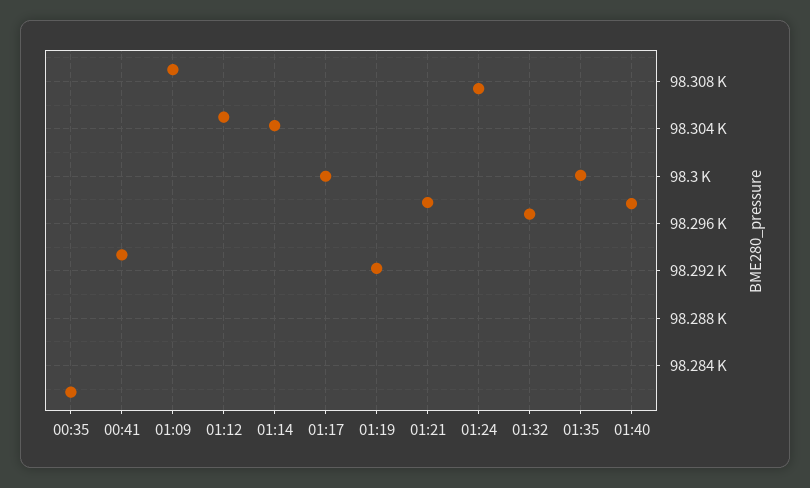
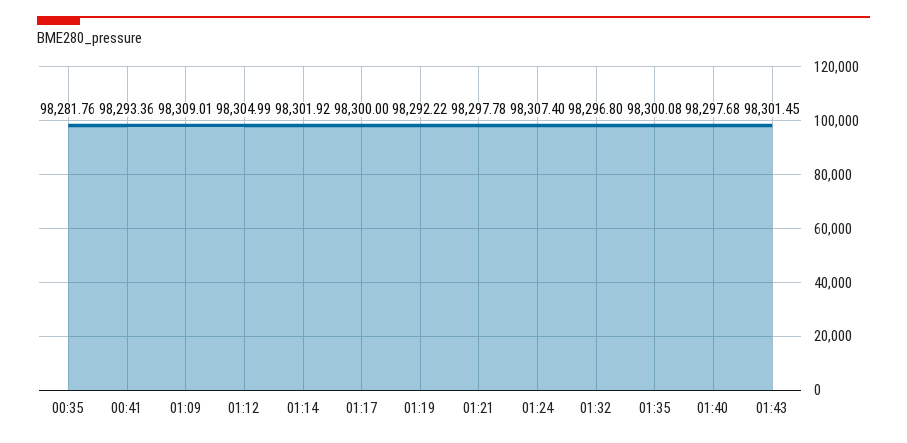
01:14: 98304 -> 98301.92
01:43: none -> 98301.45

